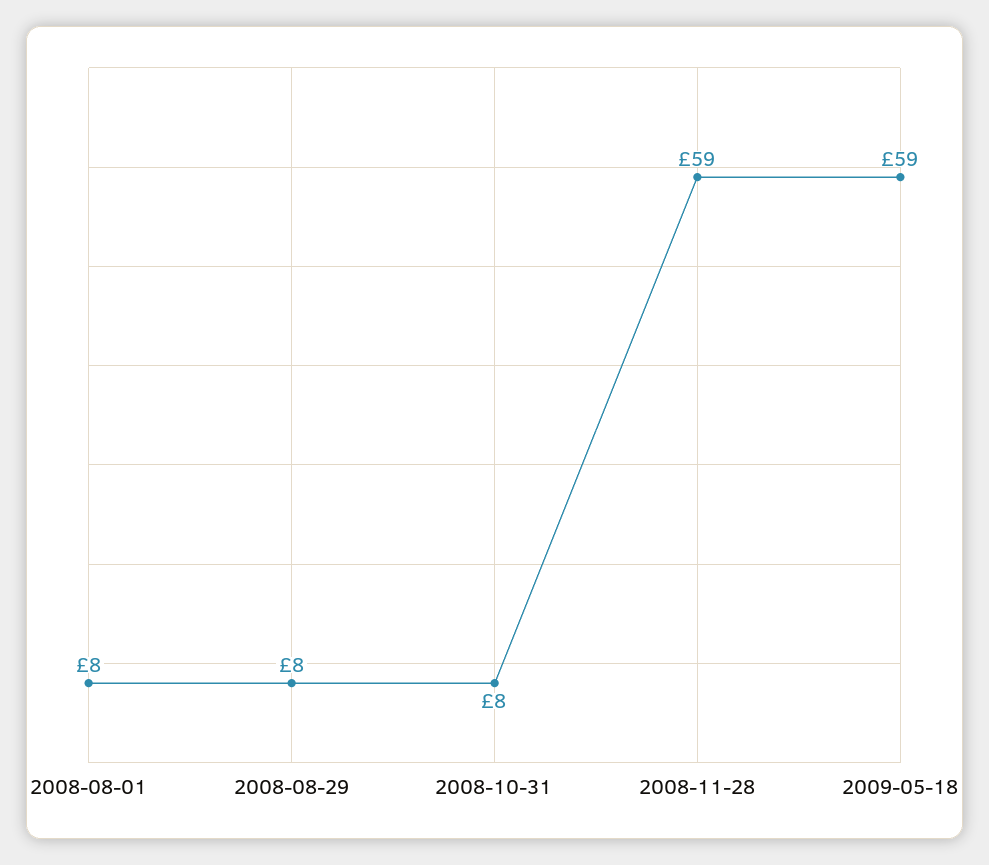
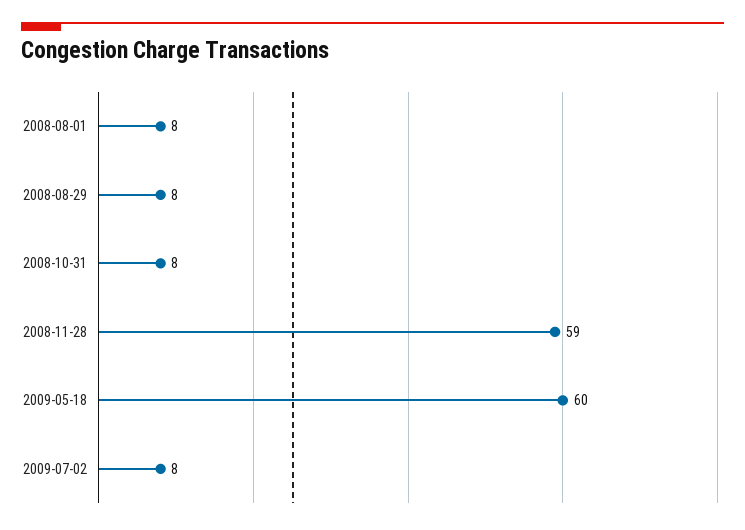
2009-05-18: 59 -> 60
2009-07-02: none -> 8

